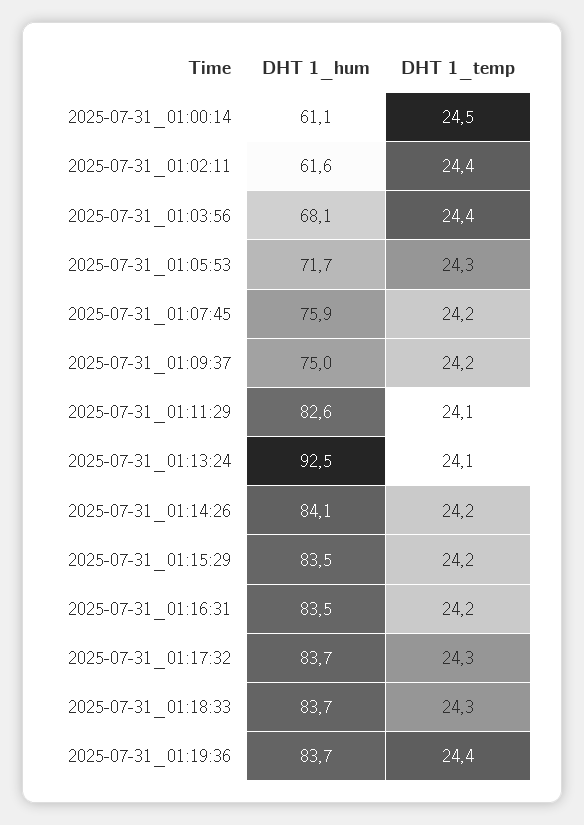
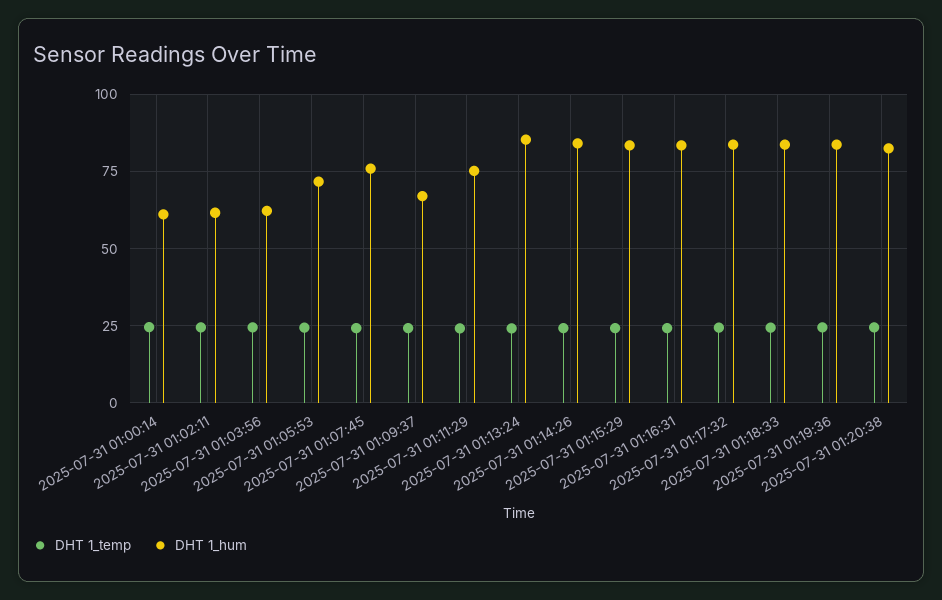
DHT 1_hum, 2025-07-31_01:03:56: 68.1 -> 62.5
DHT 1_hum, 2025-07-31_01:09:37: 75 -> 67.5
DHT 1_hum, 2025-07-31_01:11:29: 82.6 -> 75
DHT 1_hum, 2025-07-31_01:13:24: 92.5 -> 85
DHT 1_temp, 2025-07-31 01:20:38: none -> 25
DHT 1_hum, 2025-07-31 01:20:38: none -> 82.5

